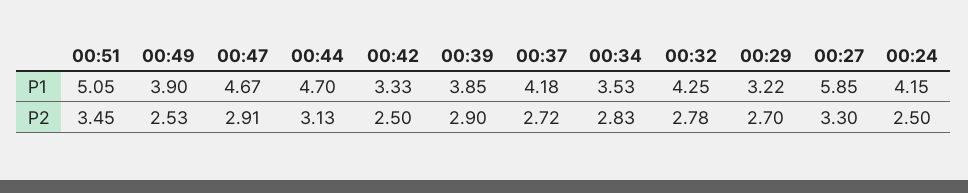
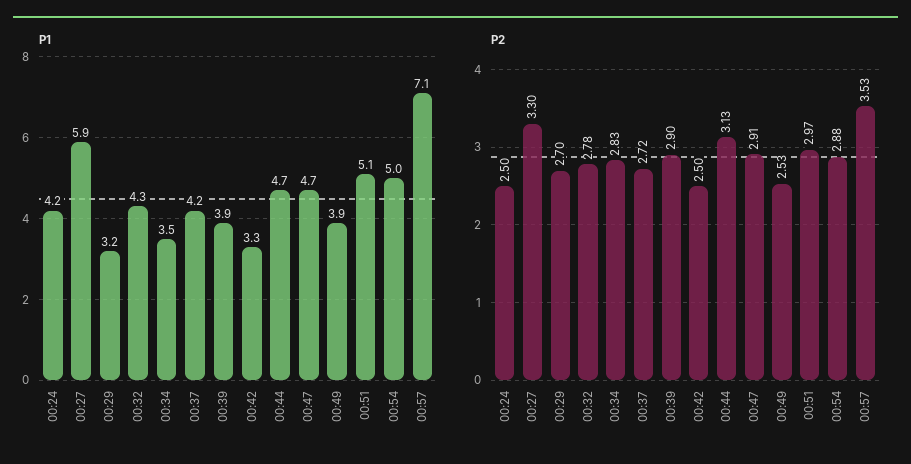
P2, 00:51: 3.45 -> 2.97
P1, 00:54: none -> 5
P1, 00:57: none -> 7.1
P2, 00:54: none -> 2.88
P2, 00:57: none -> 3.53

